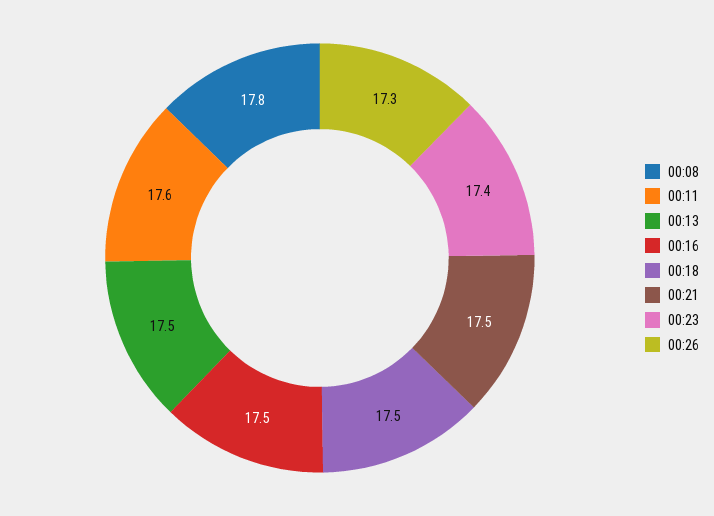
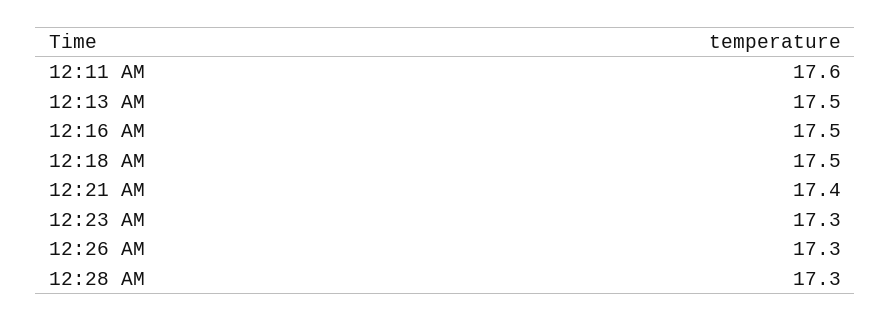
00:08: 17.8 -> none
00:21: 17.5 -> 17.4
00:23: 17.4 -> 17.3
12:28 AM: none -> 17.3

